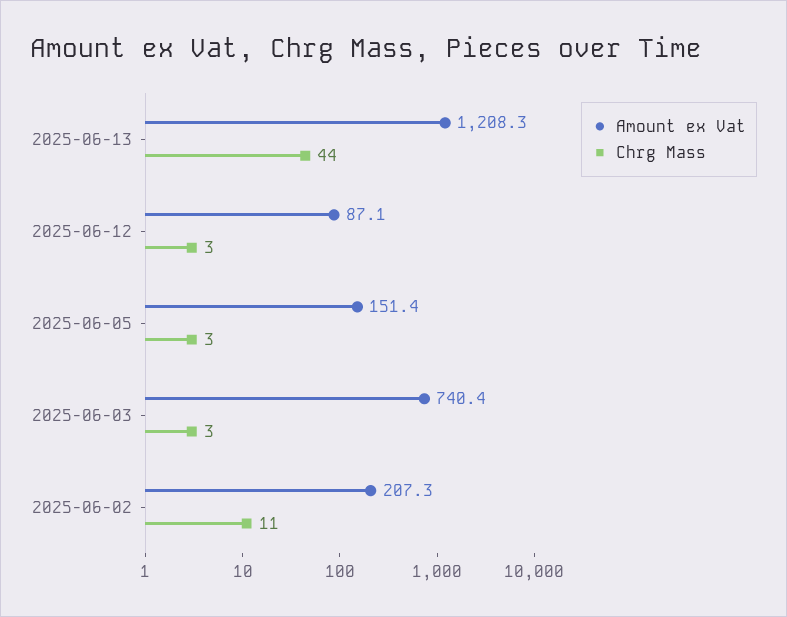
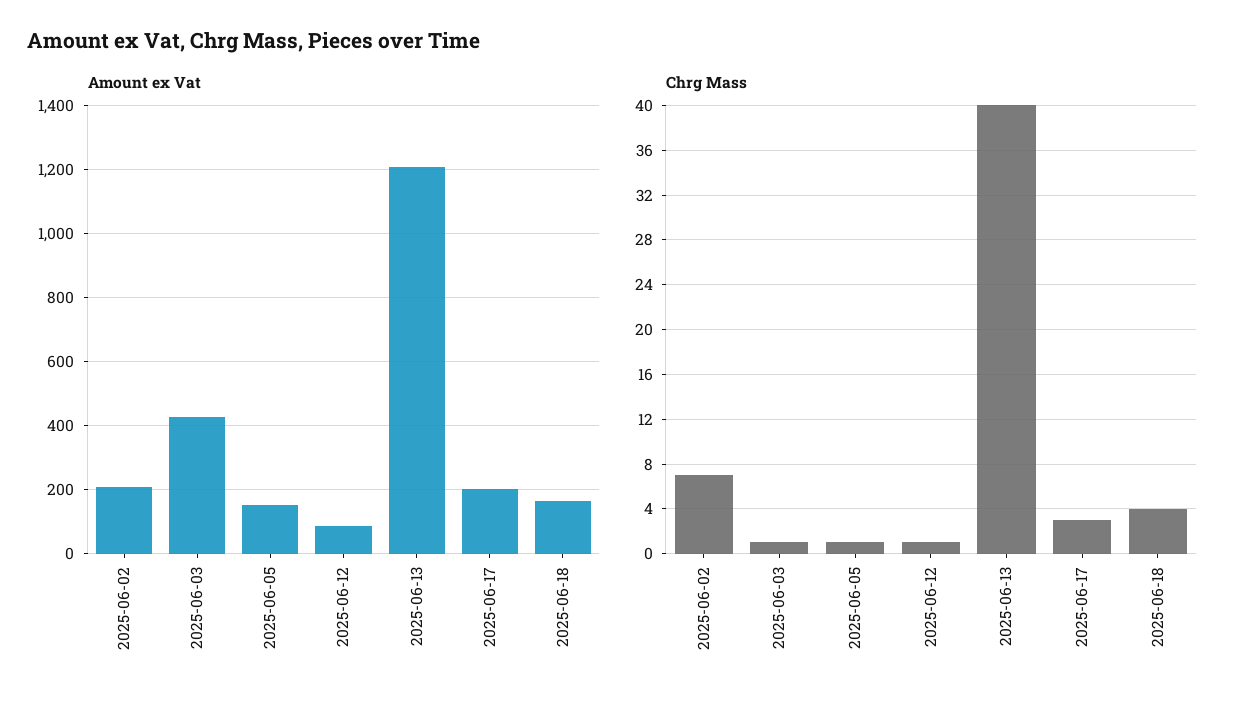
Chrg Mass, 2025-06-13: 44 -> 40
Chrg Mass, 2025-06-12: 3 -> 1
Chrg Mass, 2025-06-05: 3 -> 1
Amount ex Vat, 2025-06-03: 740.4 -> 420
Chrg Mass, 2025-06-03: 3 -> 1
Chrg Mass, 2025-06-02: 11 -> 7
Amount ex Vat, 2025-06-17: none -> 200
Amount ex Vat, 2025-06-18: none -> 160
Chrg Mass, 2025-06-17: none -> 3
Chrg Mass, 2025-06-18: none -> 4

